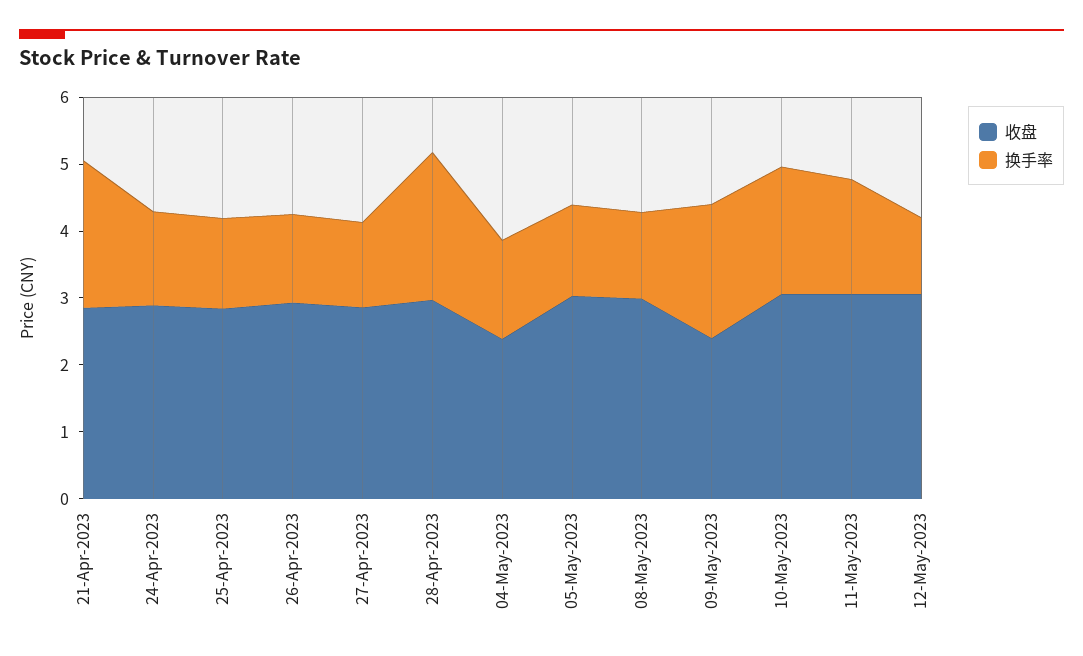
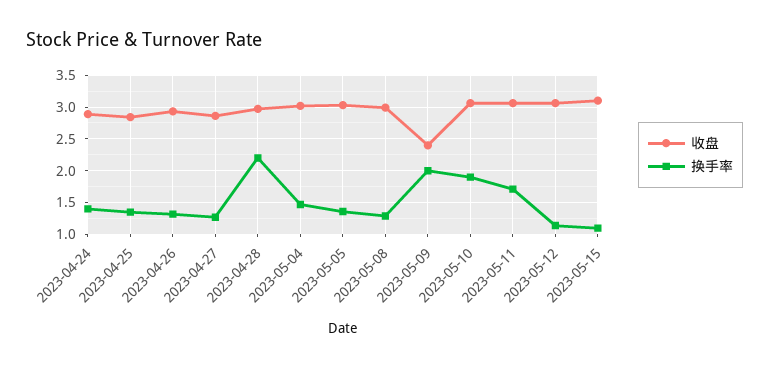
收盘, 21-Apr-2023: 2.8 -> none
换手率, 21-Apr-2023: 2.2 -> none
收盘, 04-May-2023: 2.4 -> 3
收盘, 2023-05-15: none -> 3.1
换手率, 2023-05-15: none -> 1.1

